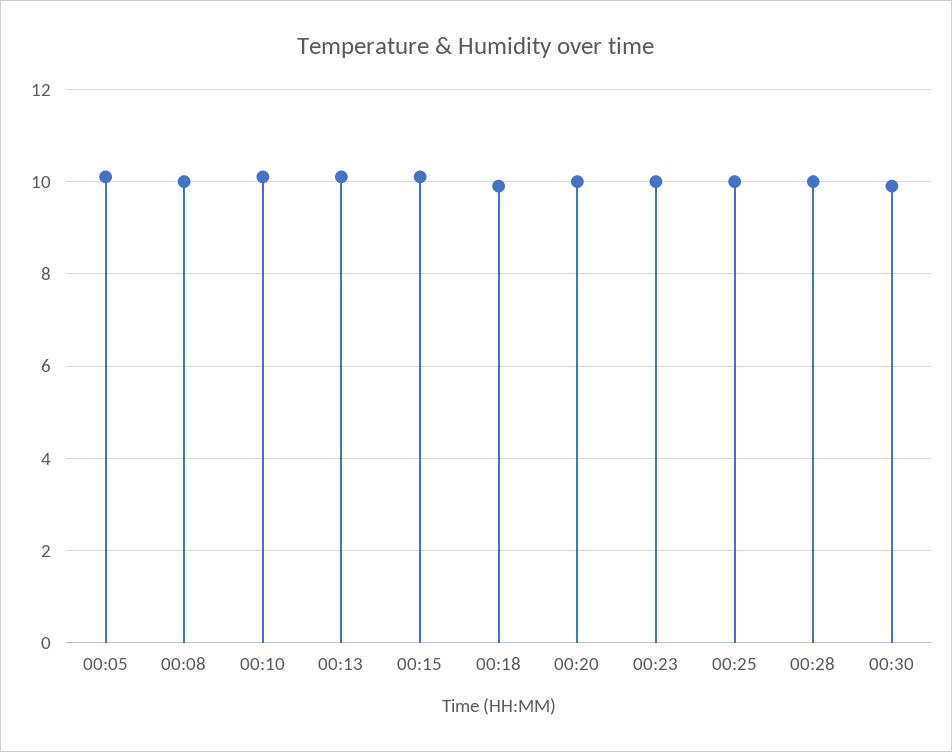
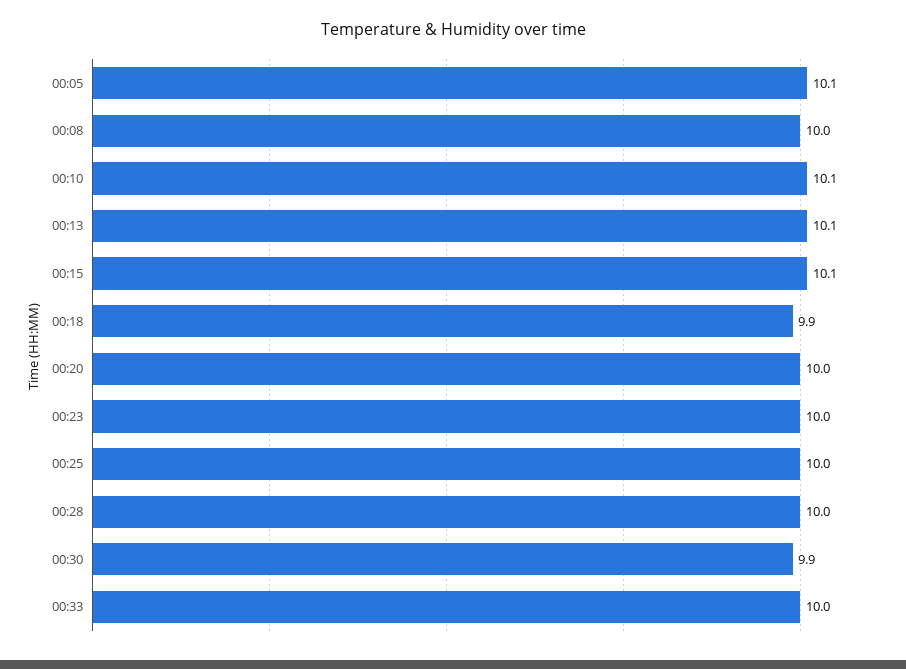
00:33: none -> 10

